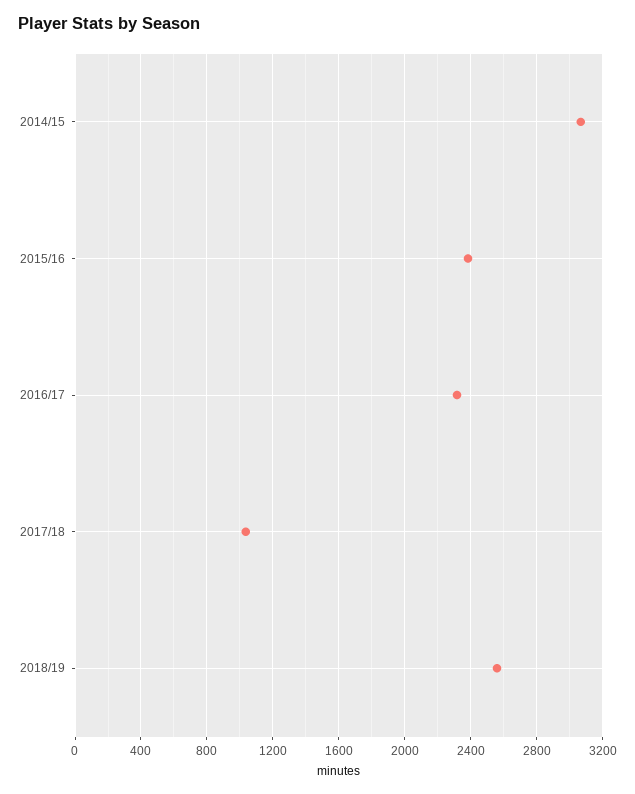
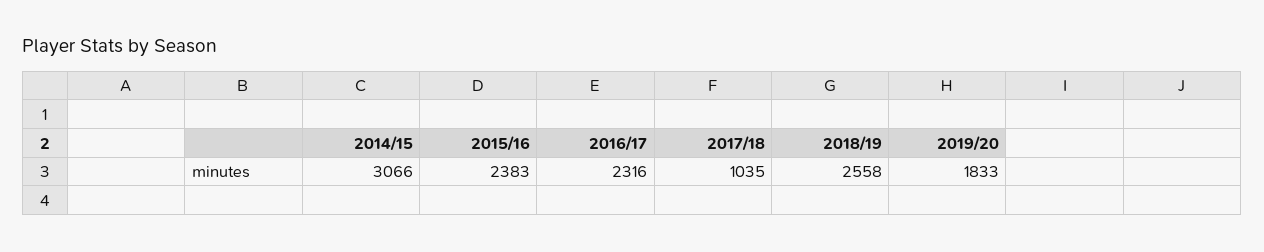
2019/20: none -> 1833

